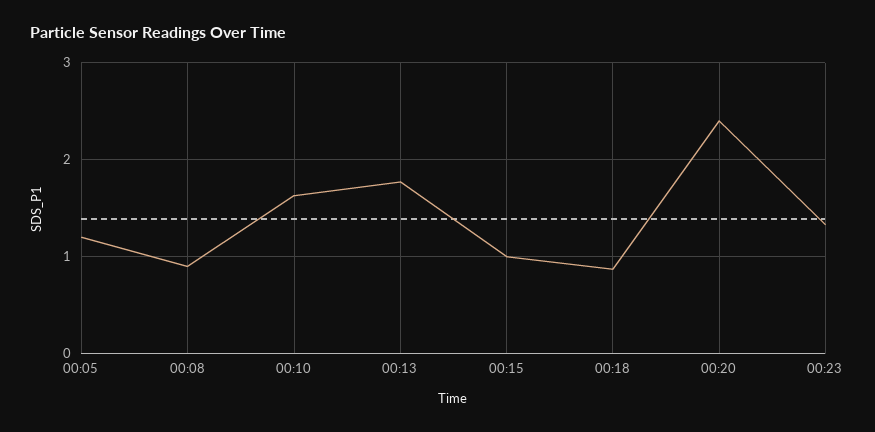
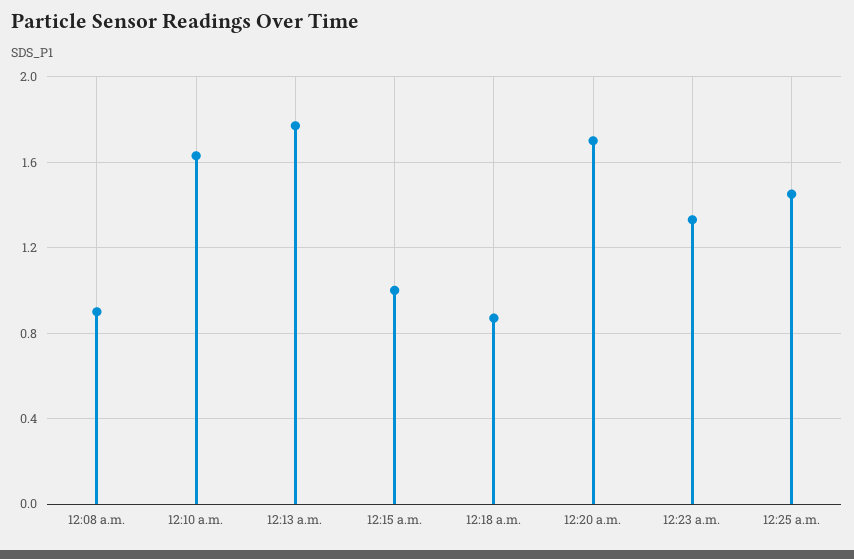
00:05: 1.2 -> none
00:20: 2.4 -> 1.7
12:25 a.m.: none -> 1.45

